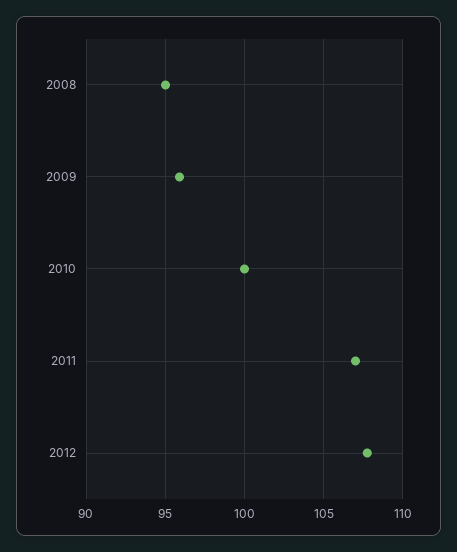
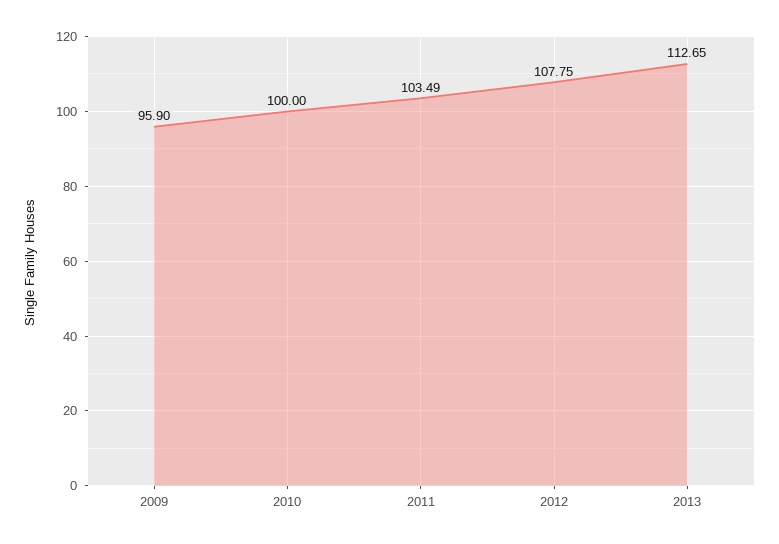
2008: 95 -> none
2011: 107 -> 103.49
2013: none -> 112.65

